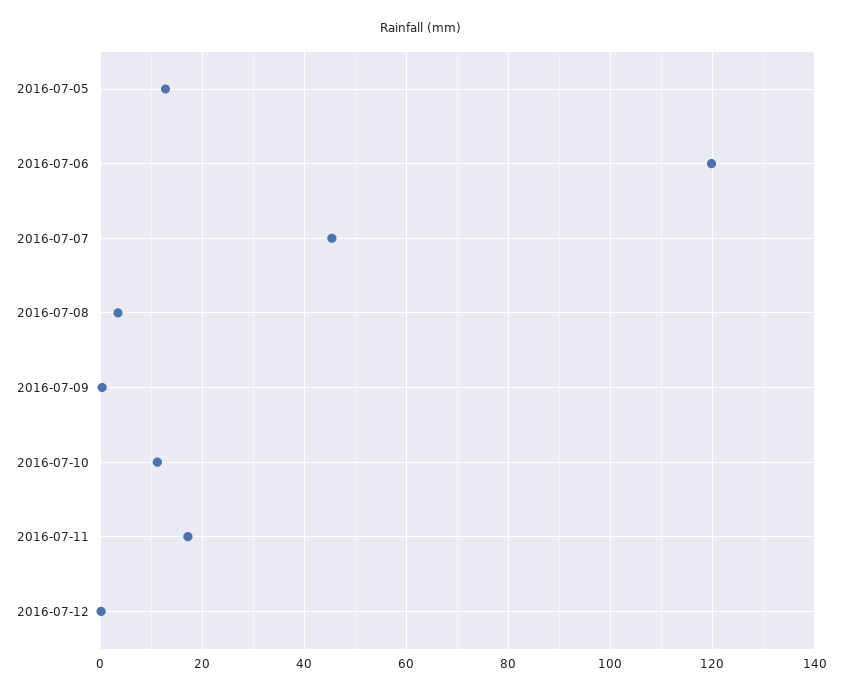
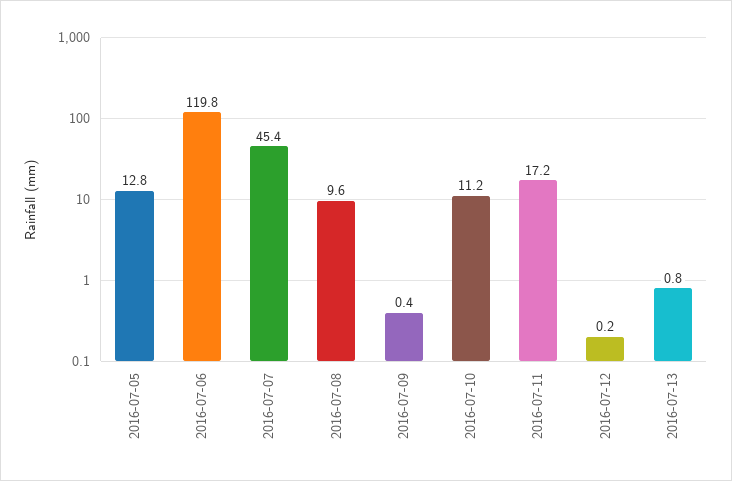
2016-07-08: 4 -> 9.6
2016-07-13: none -> 0.8

